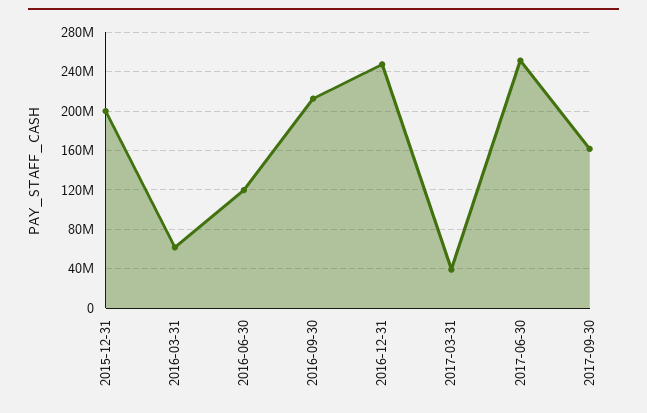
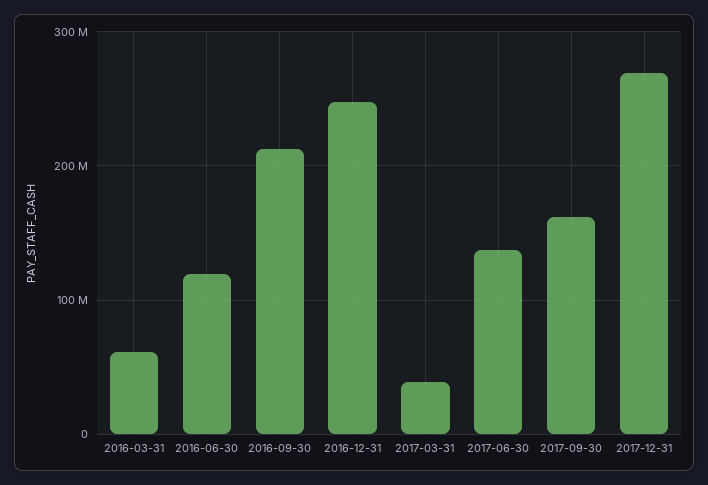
2015-12-31: 200000000 -> none
2017-06-30: 250000000 -> 140000000
2017-12-31: none -> 270000000

